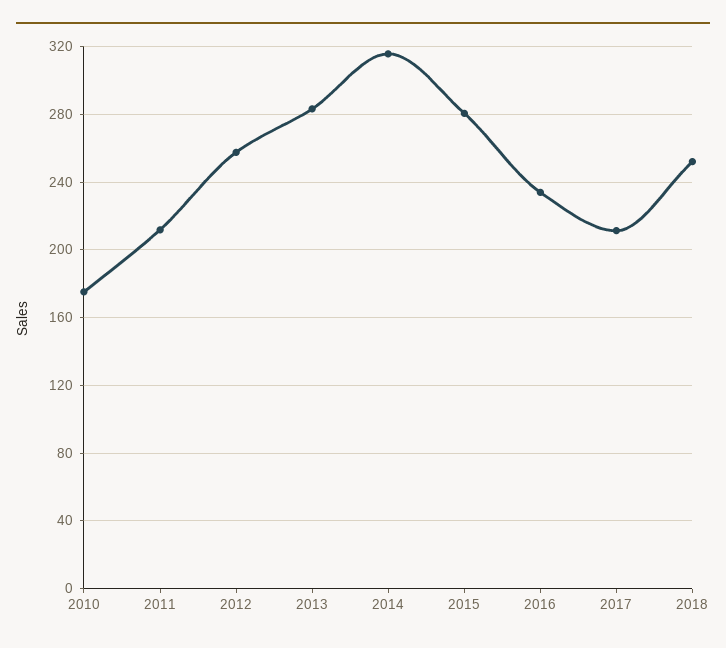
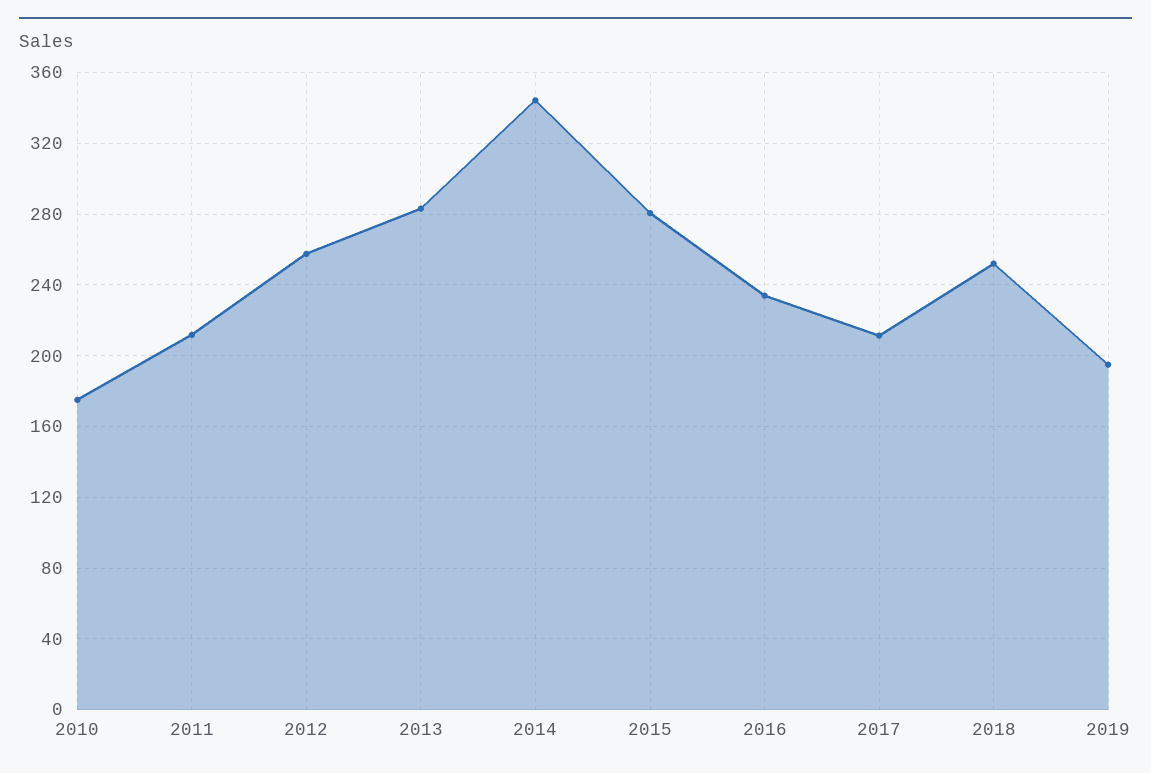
2014: 315 -> 345
2019: none -> 195

